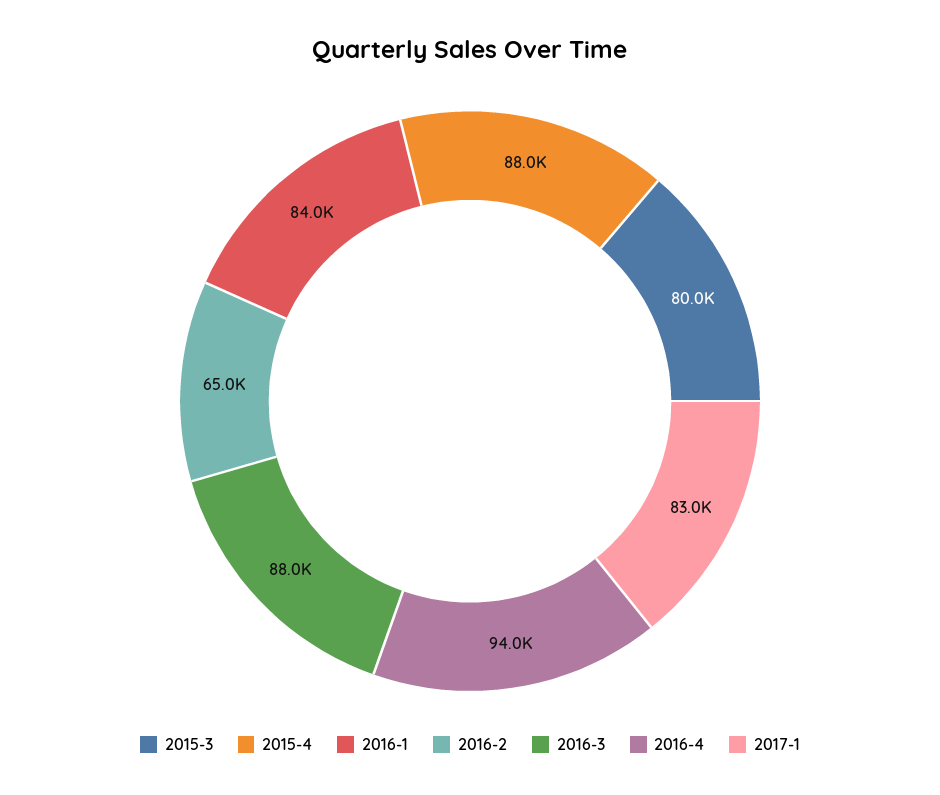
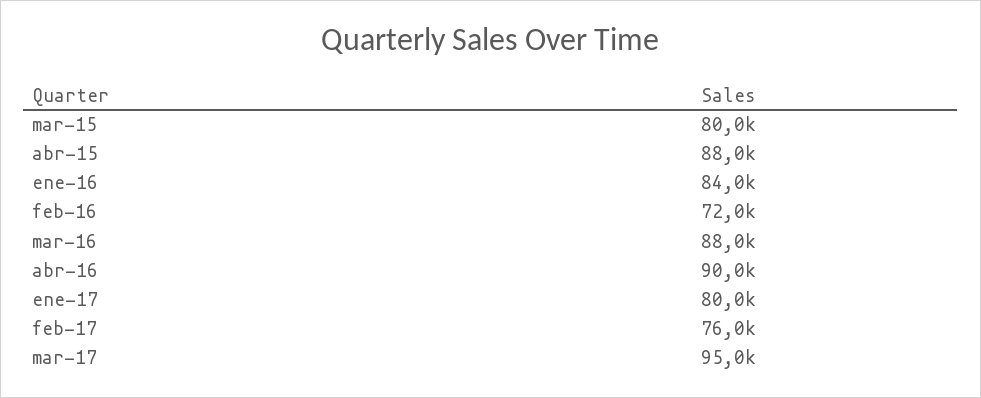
2016-2: 65000 -> 72000
2016-4: 94000 -> 90000
2017-1: 83000 -> 80000
feb-17: none -> 76000
mar-17: none -> 95000

